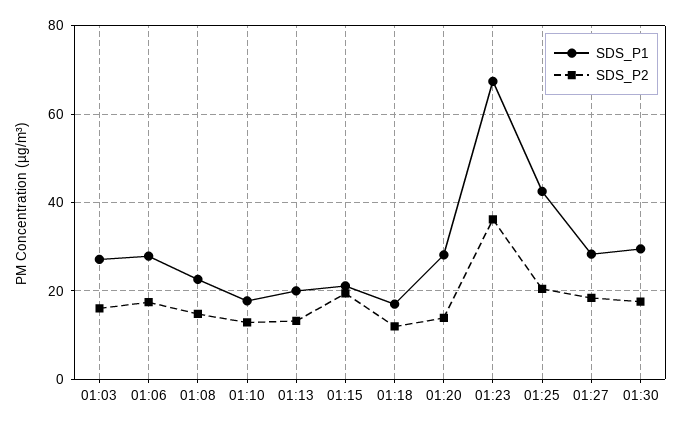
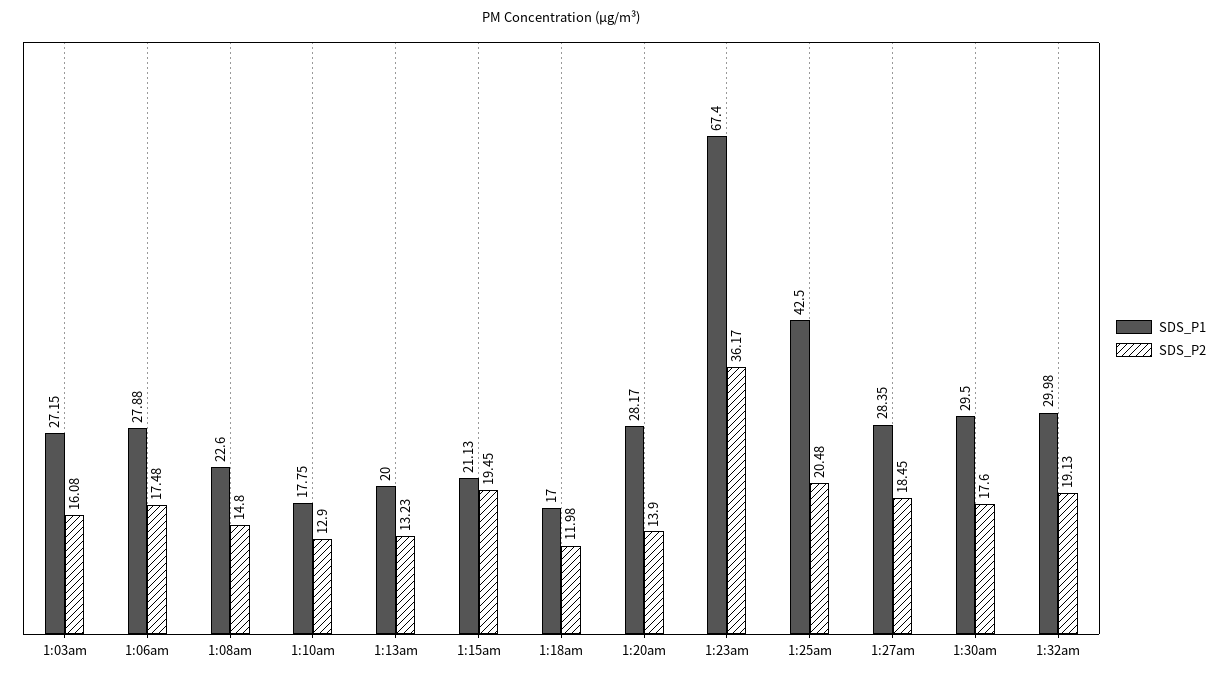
SDS_P1, 1:32am: none -> 29.98
SDS_P2, 1:32am: none -> 19.13

